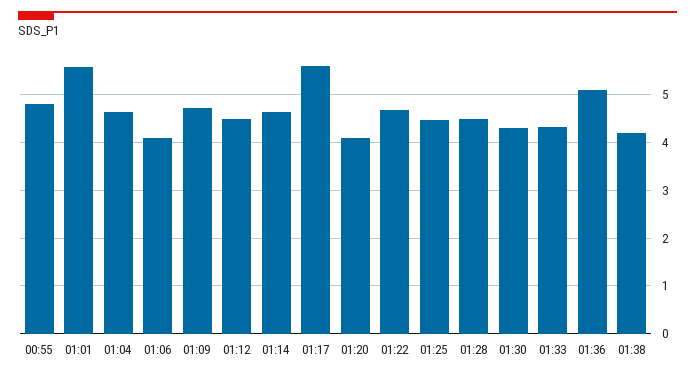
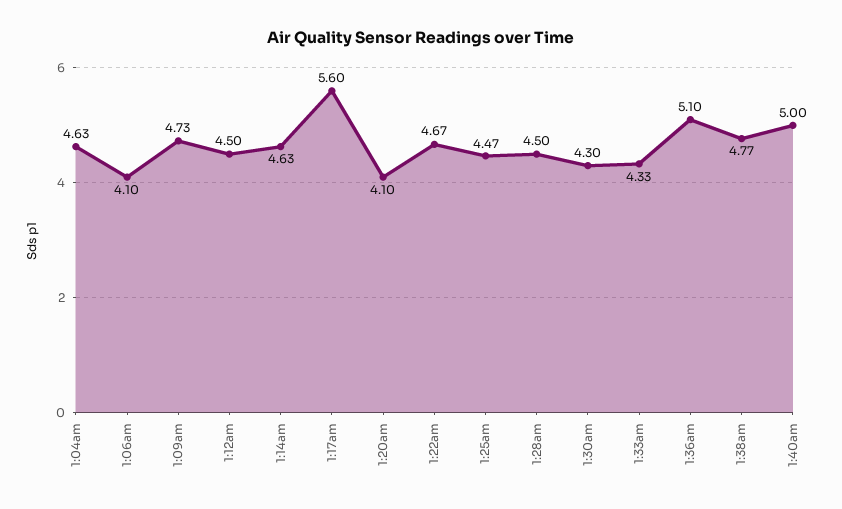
00:55: 4.8 -> none
01:01: 5.6 -> none
01:38: 4.2 -> 4.77
1:40am: none -> 5

